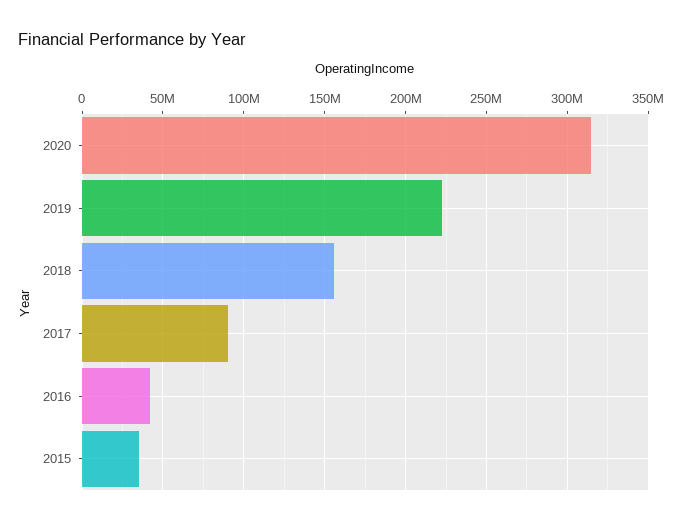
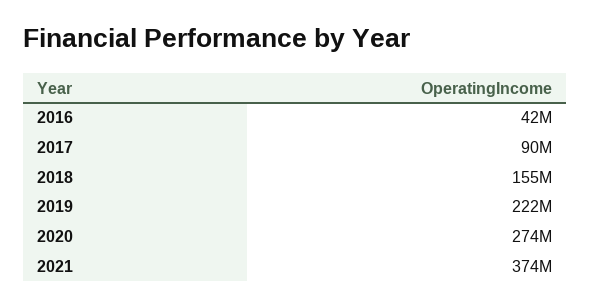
2020: 315000000 -> 274000000
2015: 35000000 -> none
2021: none -> 374000000

